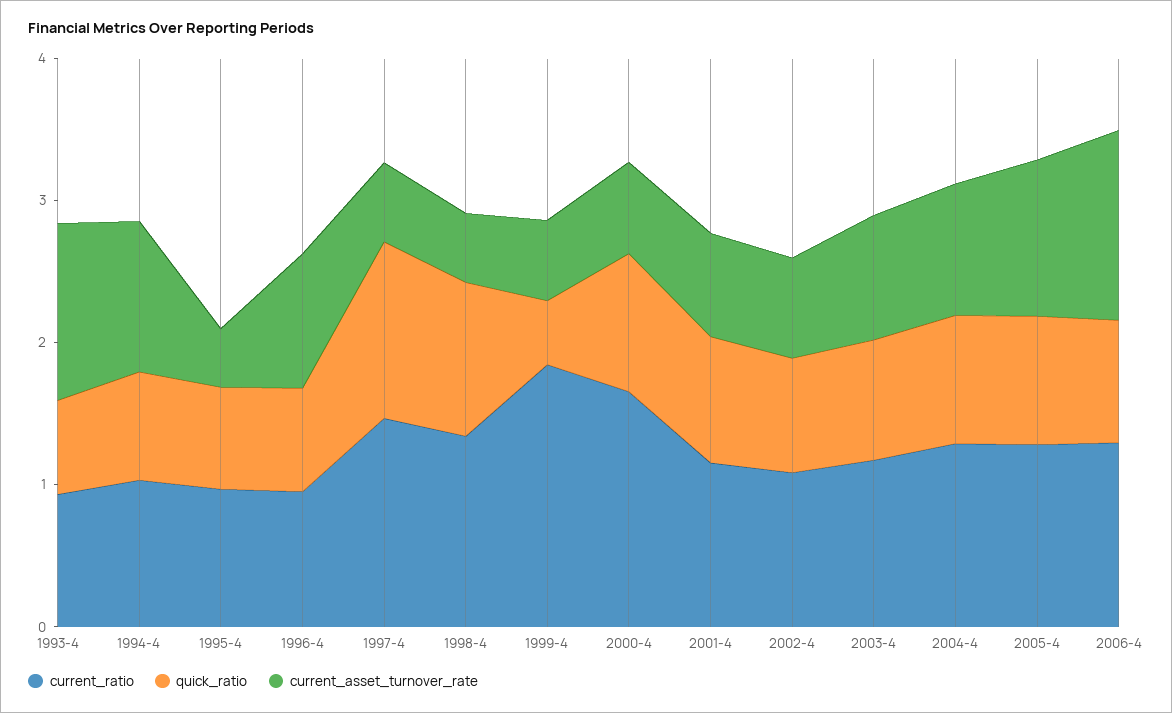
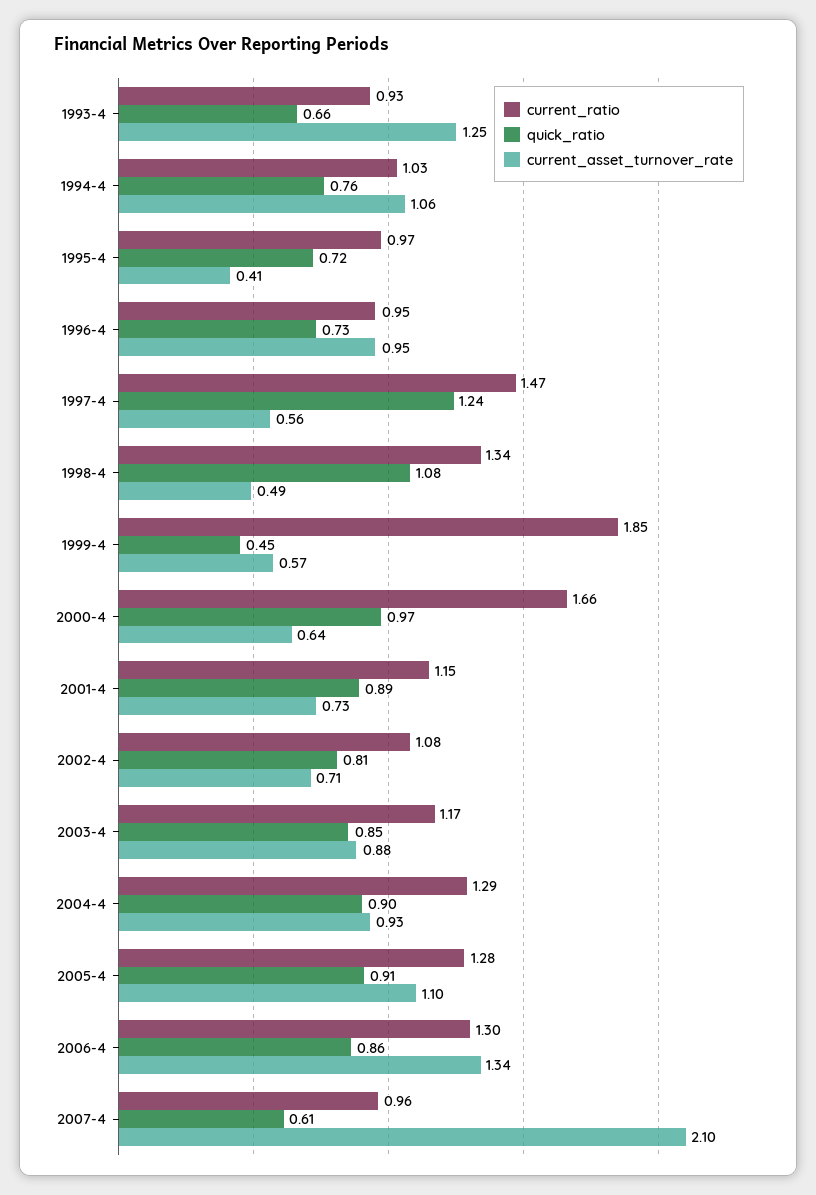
current_ratio, 2007-4: none -> 0.96
quick_ratio, 2007-4: none -> 0.61
current_asset_turnover_rate, 2007-4: none -> 2.1

